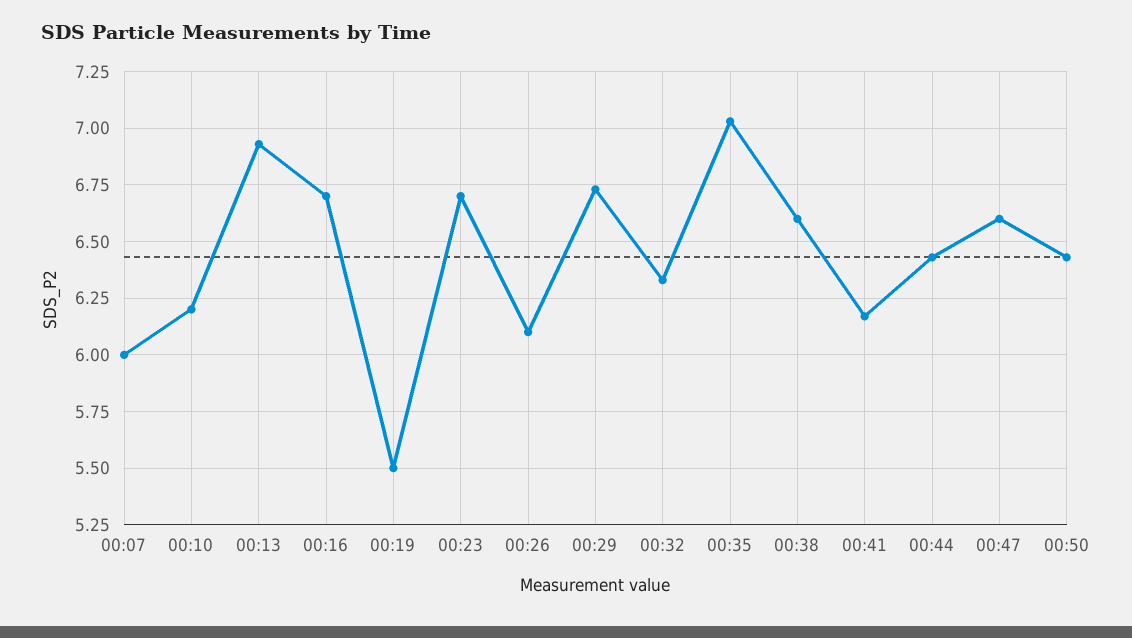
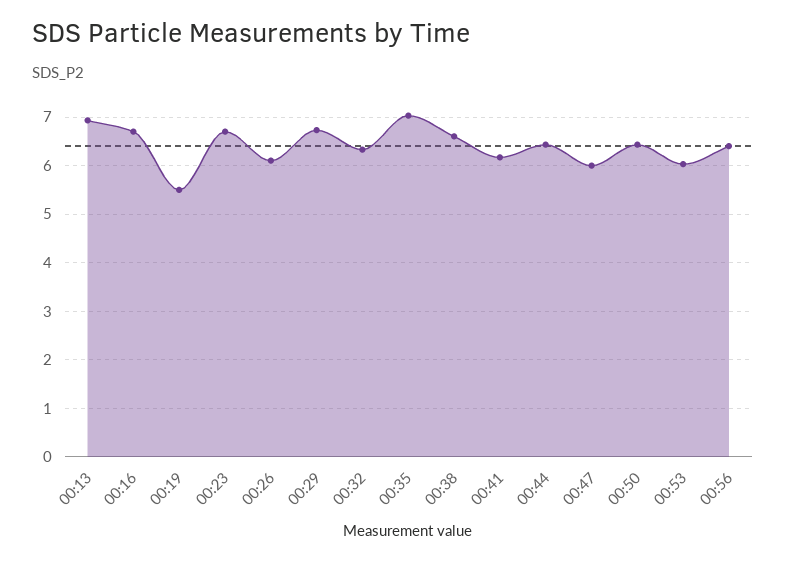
00:07: 6 -> none
00:10: 6.2 -> none
00:47: 6.6 -> 6
00:53: none -> 6
00:56: none -> 6.4

